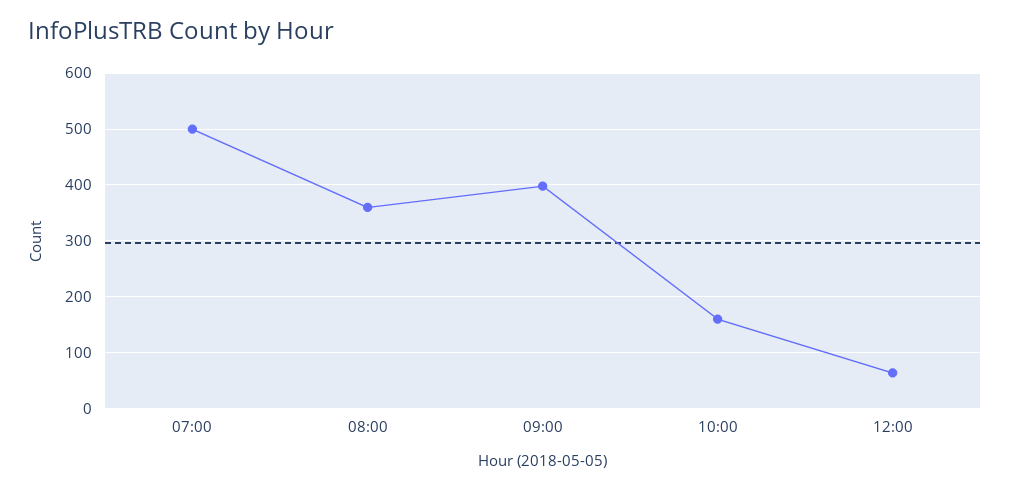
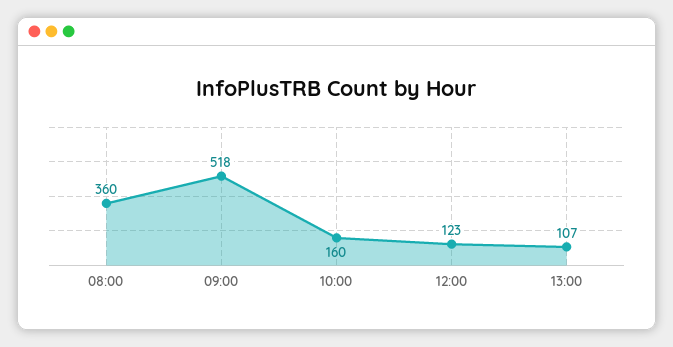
07:00: 500 -> none
09:00: 400 -> 518
12:00: 60 -> 123
13:00: none -> 107

